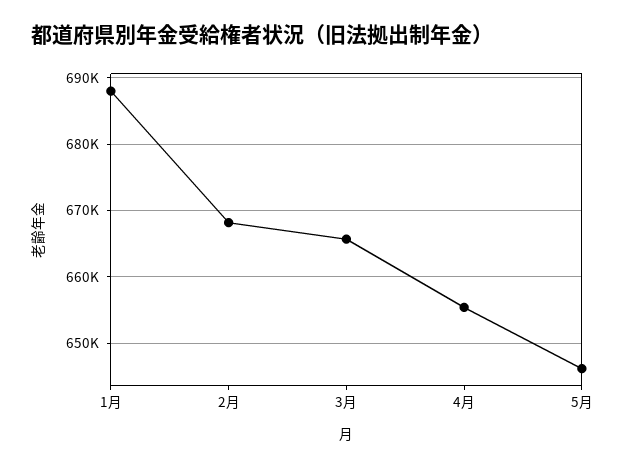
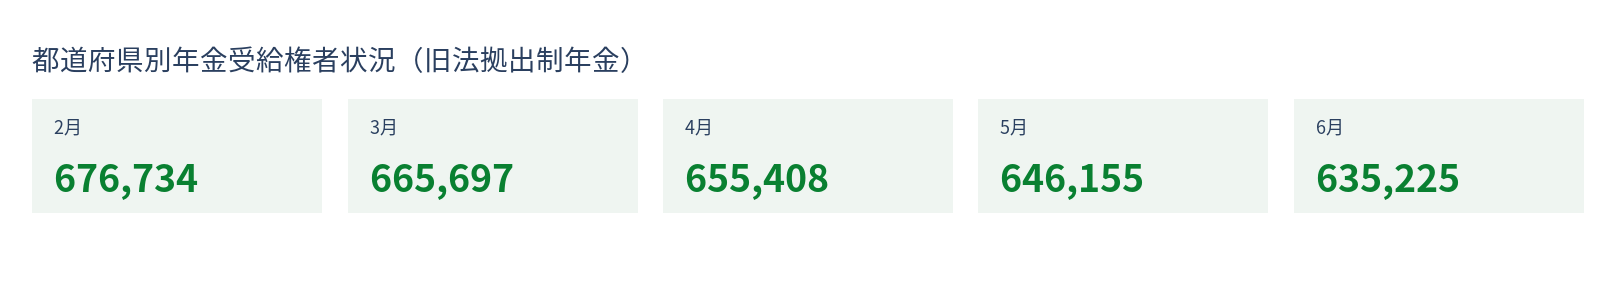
1月: 688000 -> none
2月: 668000 -> 676734
6月: none -> 635225

